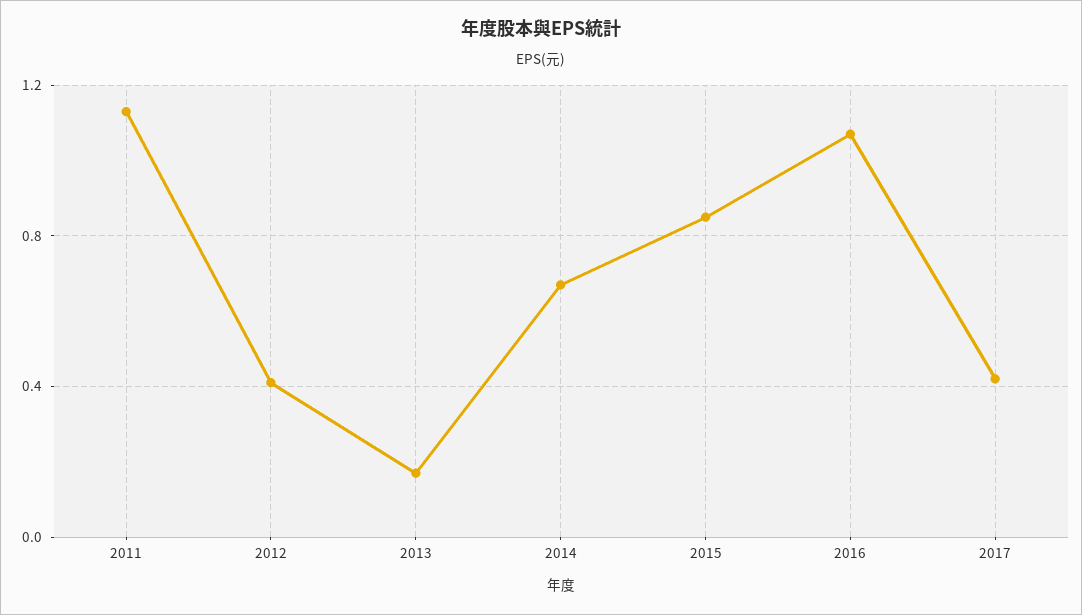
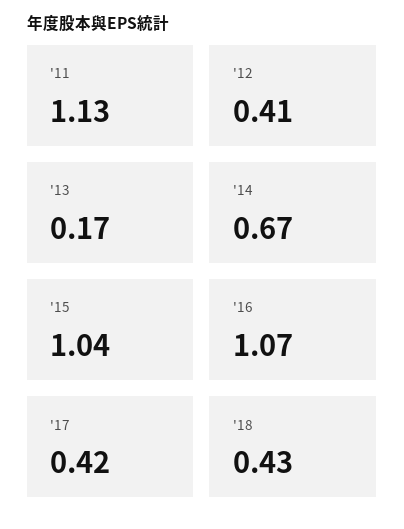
2015: 0.85 -> 1.04
'18: none -> 0.43

